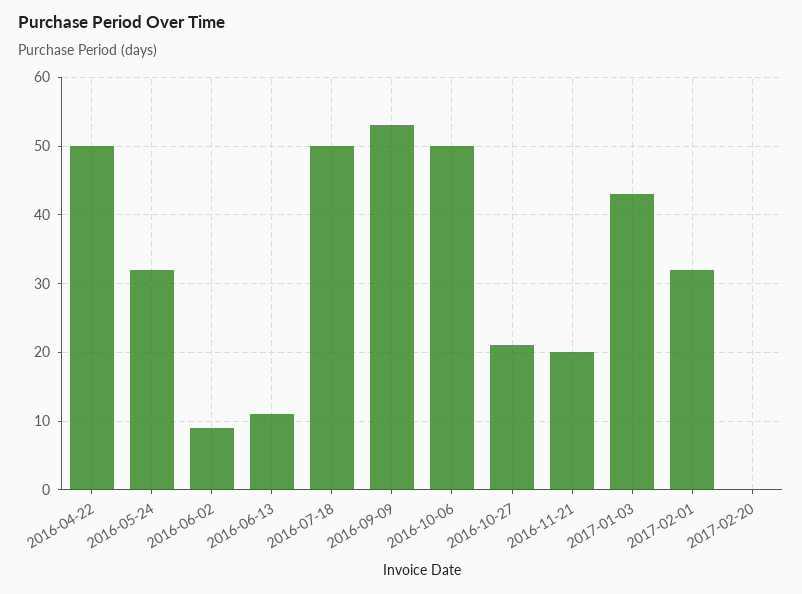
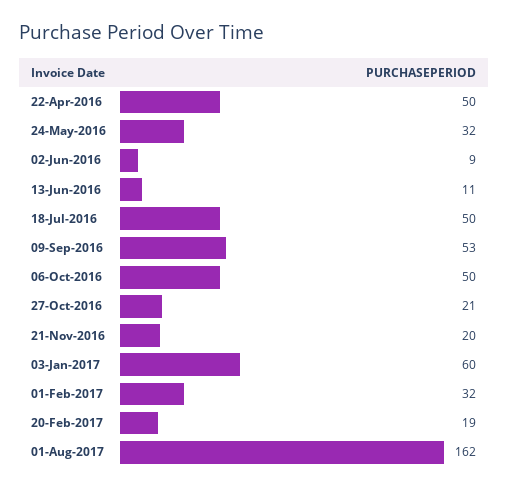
2017-01-03: 43 -> 60
2017-02-20: 0 -> 19
01-Aug-2017: none -> 162

